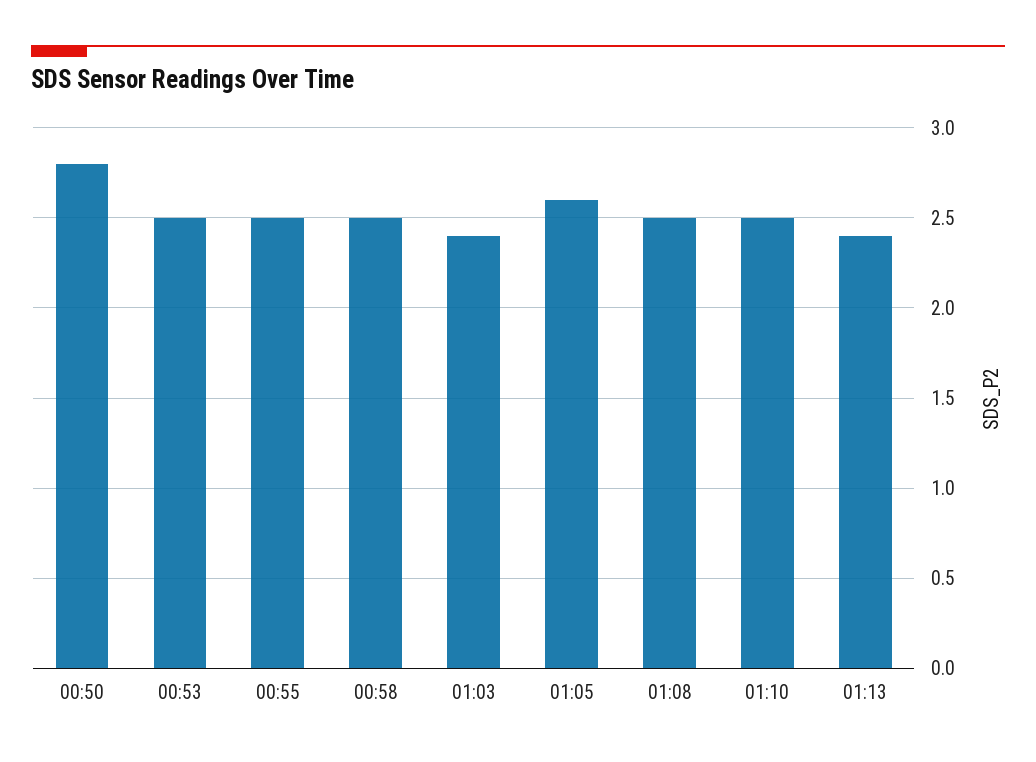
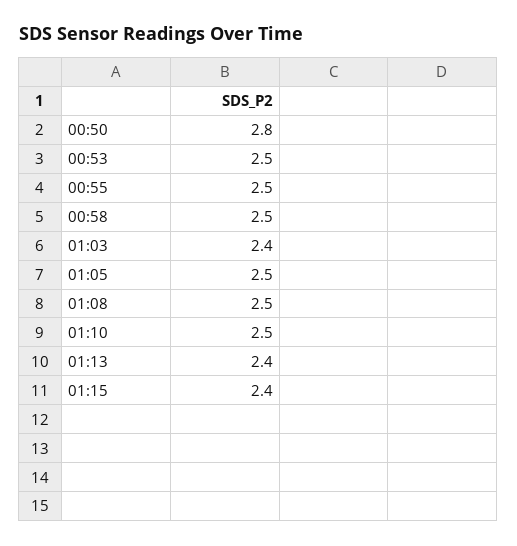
01:05: 2.6 -> 2.5
01:15: none -> 2.4

